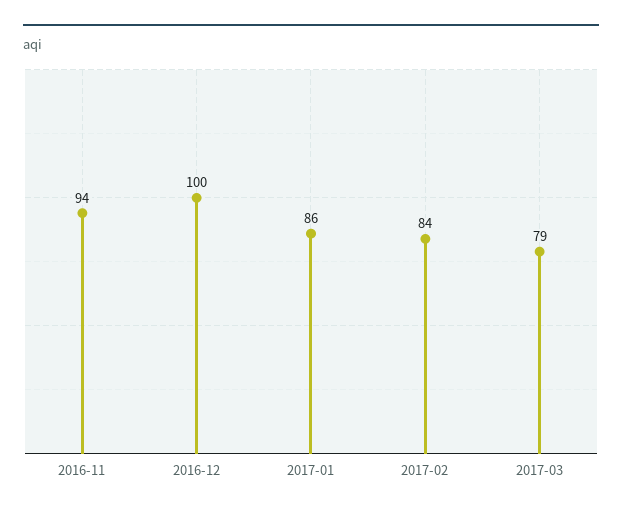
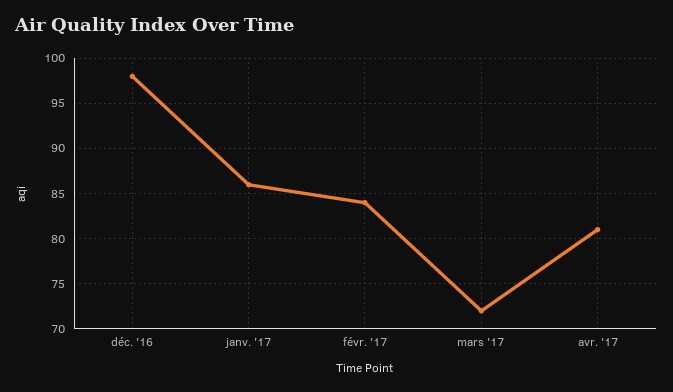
2016-11: 94 -> none
2016-12: 100 -> 98
2017-03: 79 -> 72
avr. '17: none -> 81

